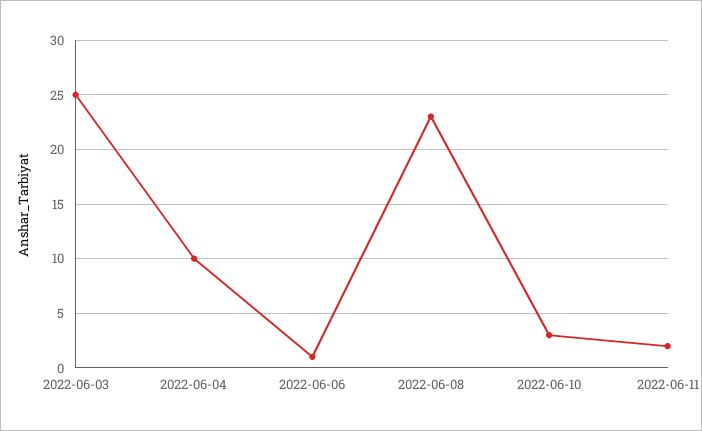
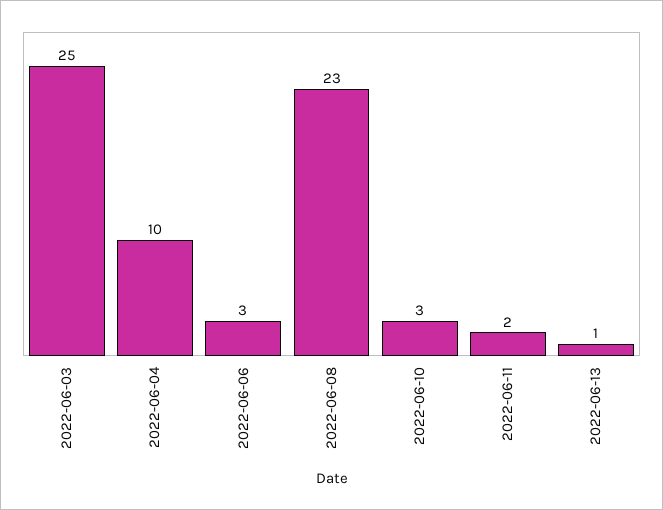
2022-06-06: 1 -> 3
2022-06-13: none -> 1

